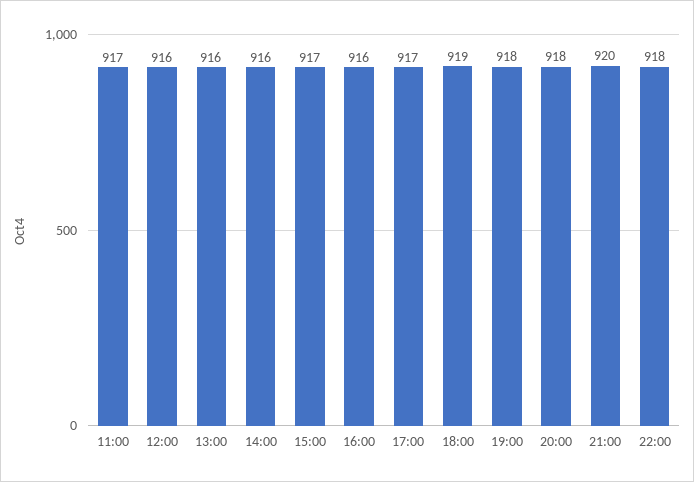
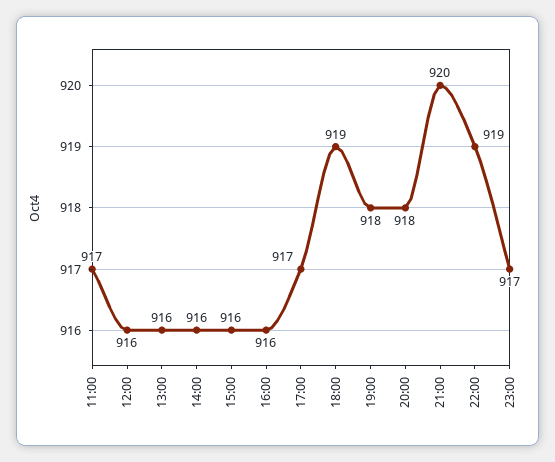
15:00: 917 -> 916
22:00: 918 -> 919
23:00: none -> 917

